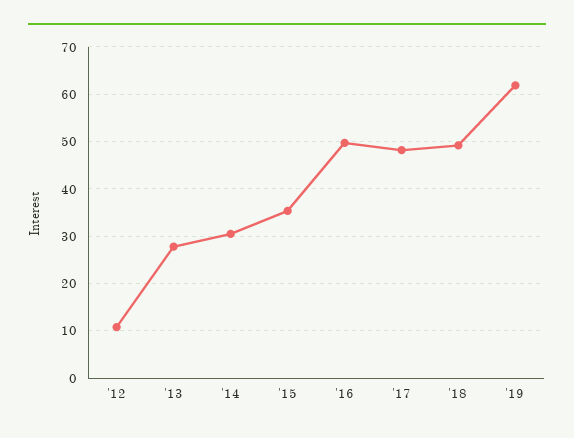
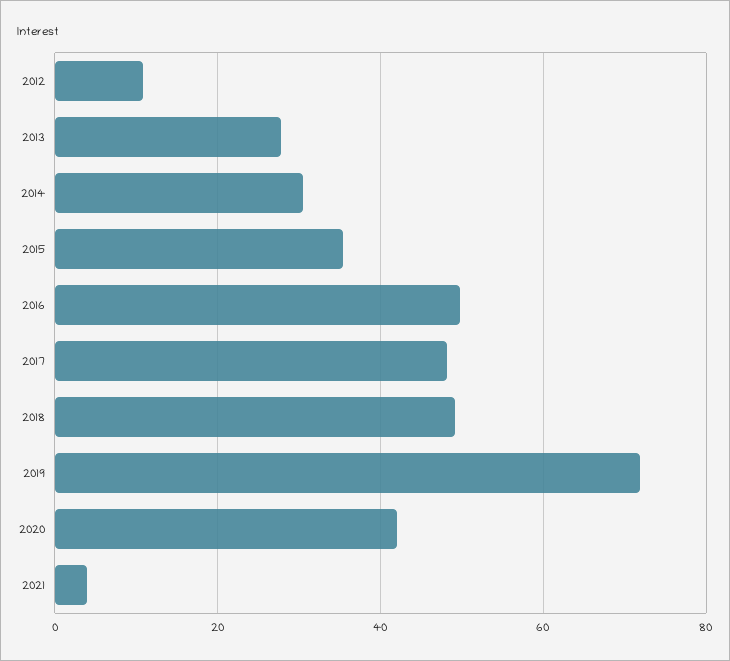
'19: 62 -> 72
2020: none -> 42
2021: none -> 4

